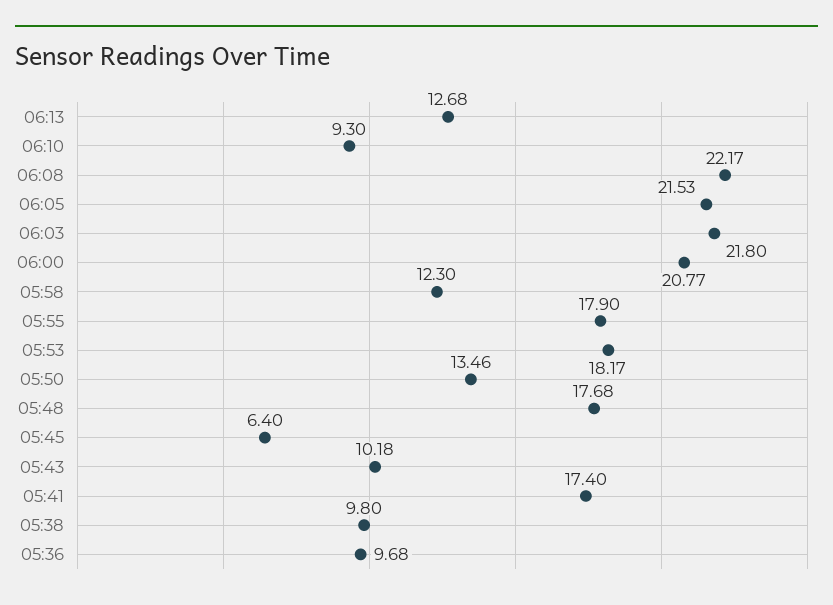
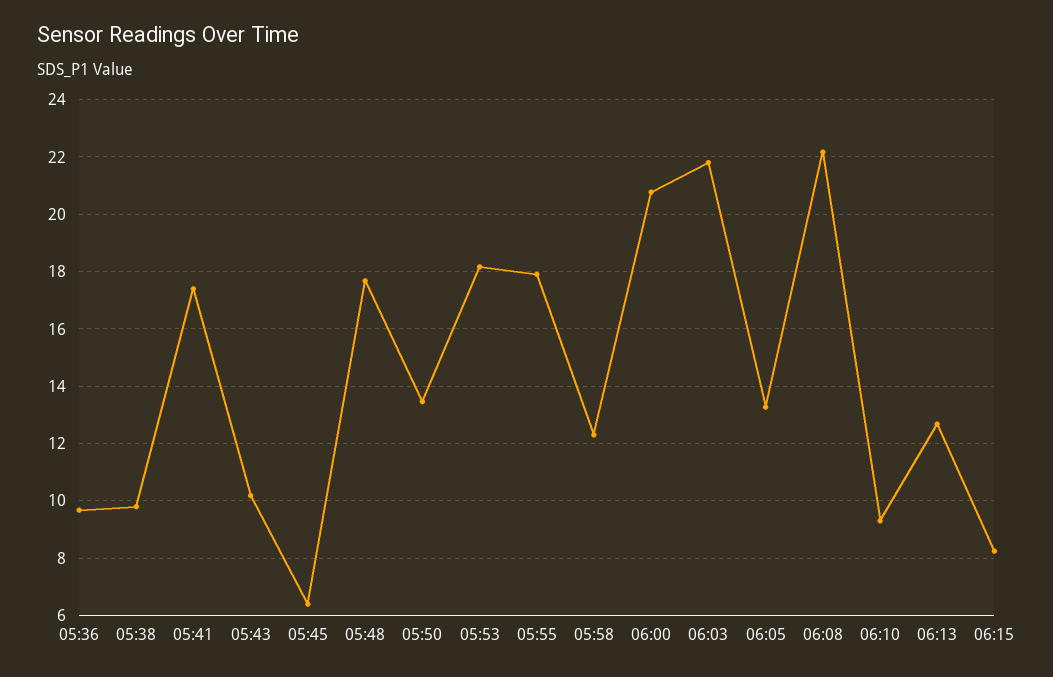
06:05: 21.53 -> 13.25
06:15: none -> 8.25

